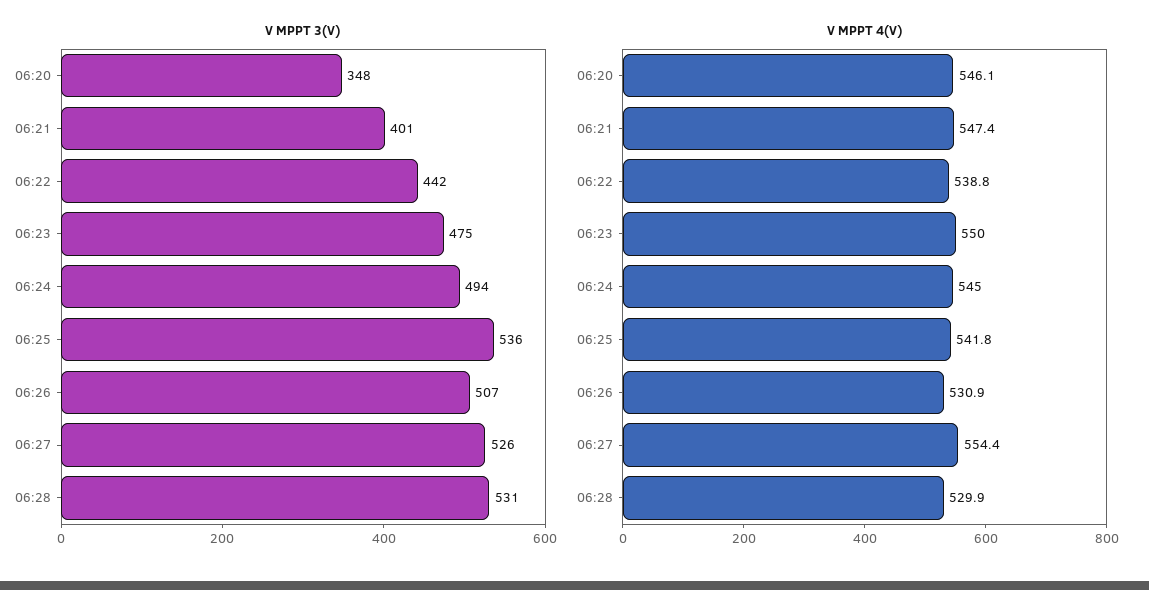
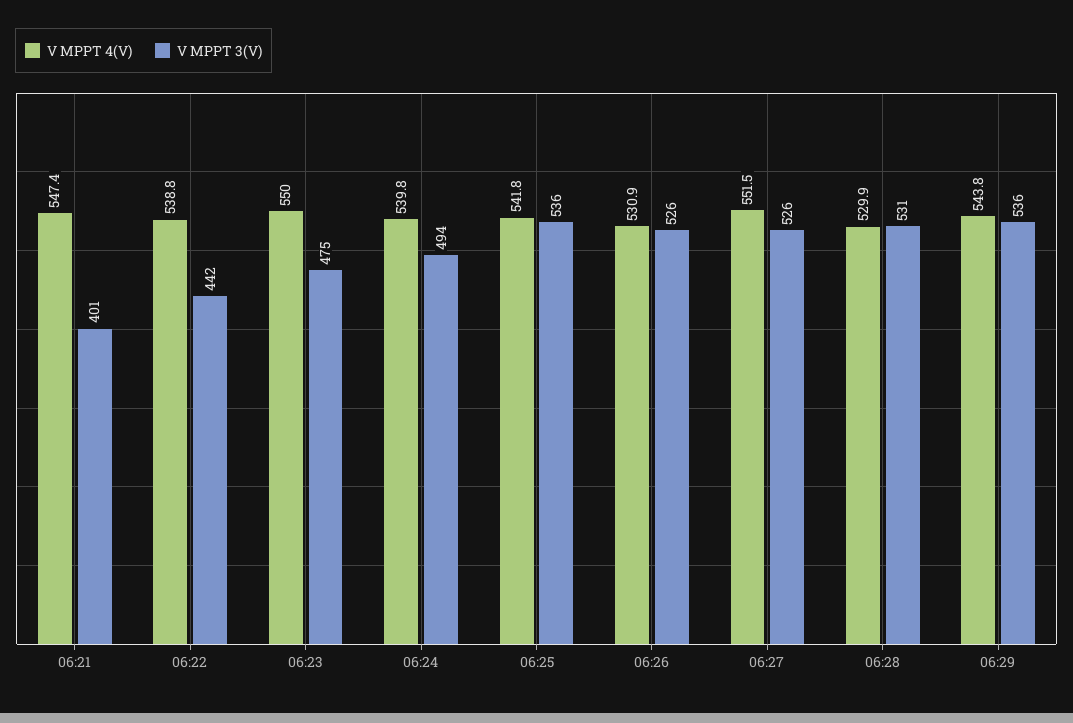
V MPPT 3(V), 06:20: 348 -> none
V MPPT 3(V), 06:26: 507 -> 526
V MPPT 4(V), 06:20: 546.1 -> none
V MPPT 4(V), 06:24: 545 -> 539.8
V MPPT 4(V), 06:27: 554.4 -> 551.5
V MPPT 4(V), 06:29: none -> 543.8
V MPPT 3(V), 06:29: none -> 536

